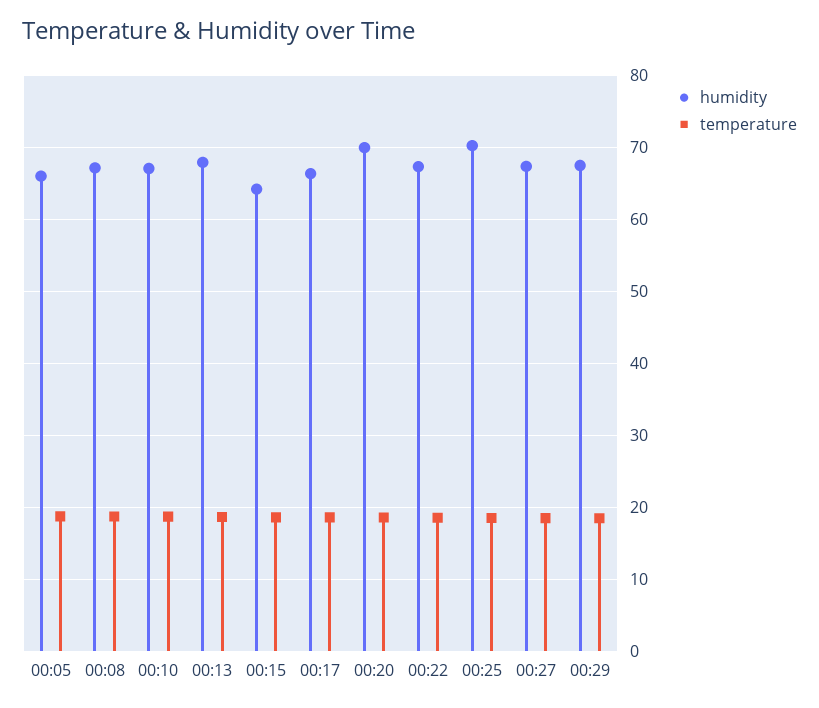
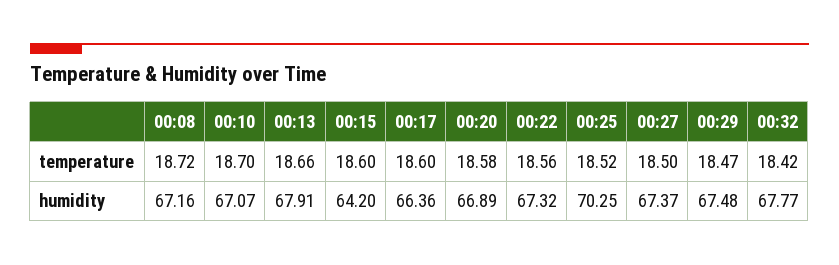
humidity, 00:05: 66 -> none
temperature, 00:05: 19 -> none
humidity, 00:20: 70 -> 66.89
temperature, 00:32: none -> 18.42
humidity, 00:32: none -> 67.77

